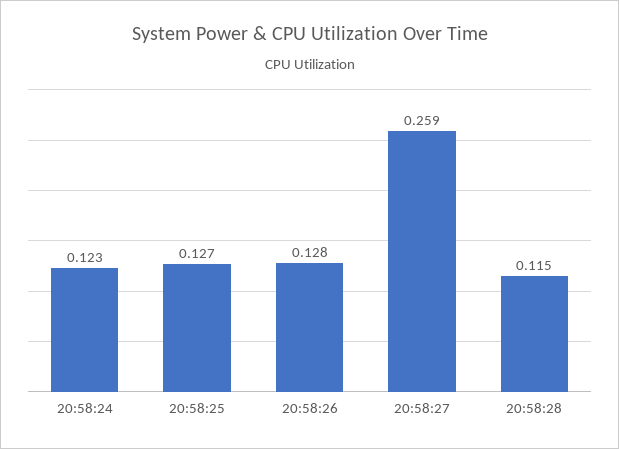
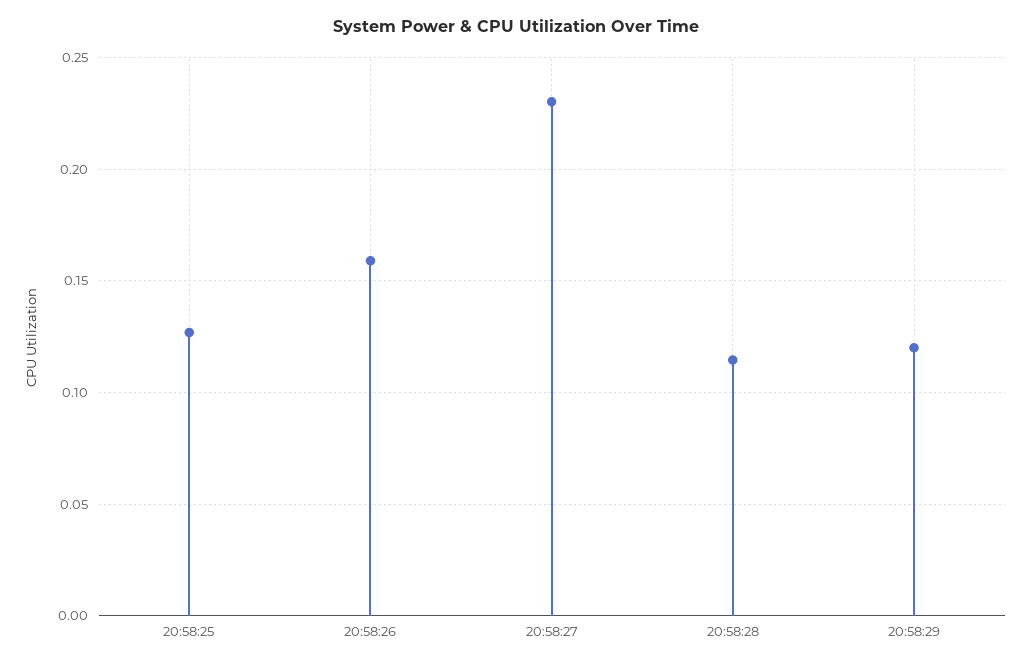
20:58:24: 0.123 -> none
20:58:26: 0.128 -> 0.16
20:58:27: 0.259 -> 0.23
20:58:29: none -> 0.12

